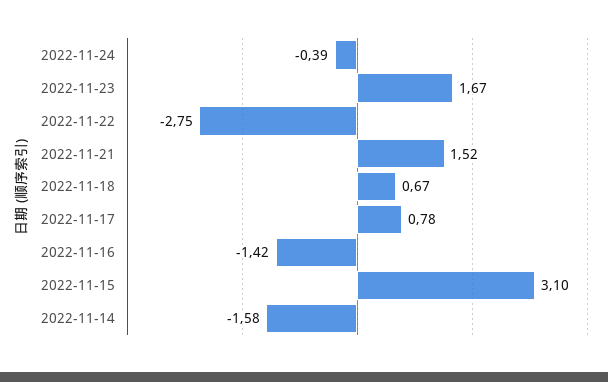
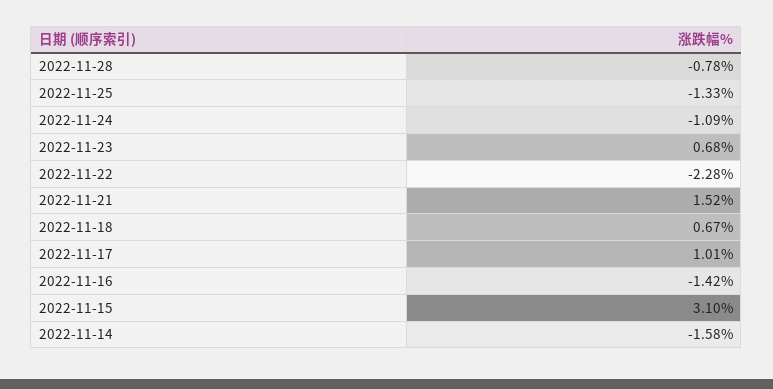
2022-11-24: -0.39 -> -1.09
2022-11-23: 1.67 -> 0.68
2022-11-22: -2.75 -> -2.28
2022-11-17: 0.78 -> 1.01
2022-11-28: none -> -0.78
2022-11-25: none -> -1.33

